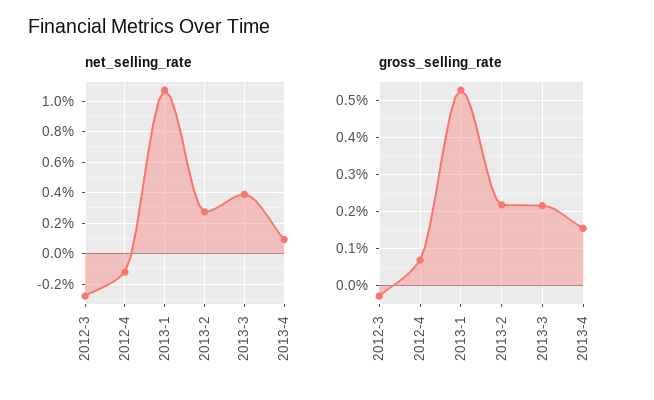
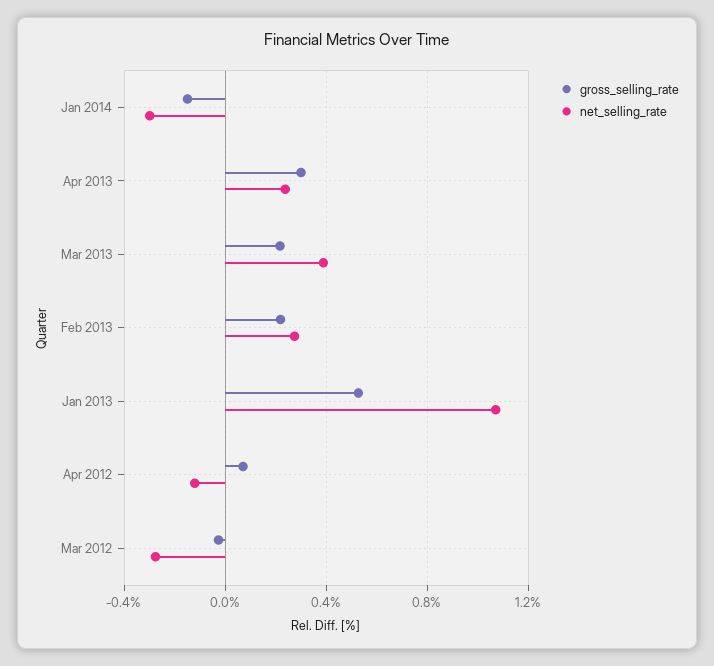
net_selling_rate, 2013-4: 0.1 -> 0.25
gross_selling_rate, 2013-4: 0.16 -> 0.3
gross_selling_rate, Jan 2014: none -> -0.15
net_selling_rate, Jan 2014: none -> -0.3

